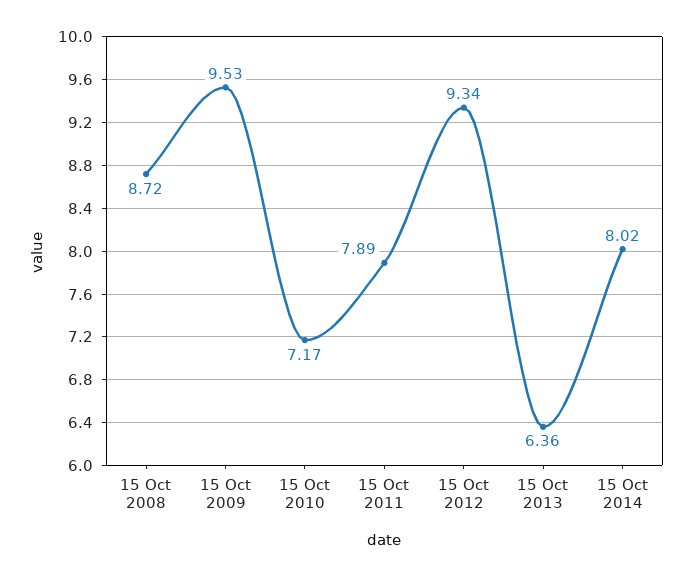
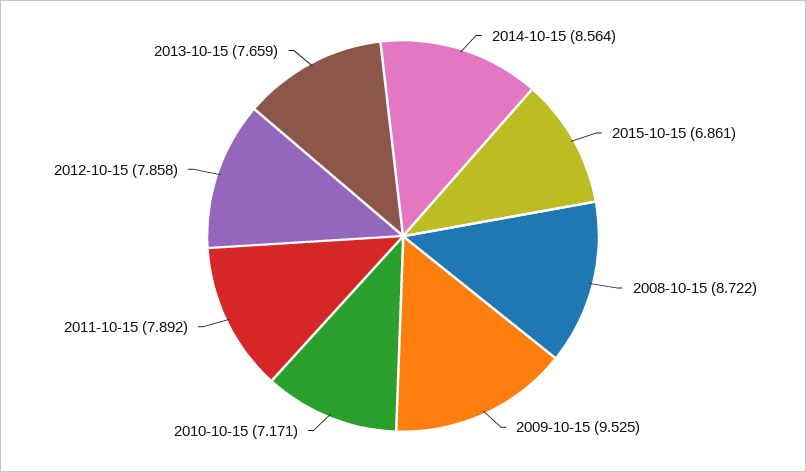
15 Oct 2012: 9.34 -> 7.858
15 Oct 2013: 6.36 -> 7.659
15 Oct 2014: 8.02 -> 8.564
2015-10-15: none -> 6.861

